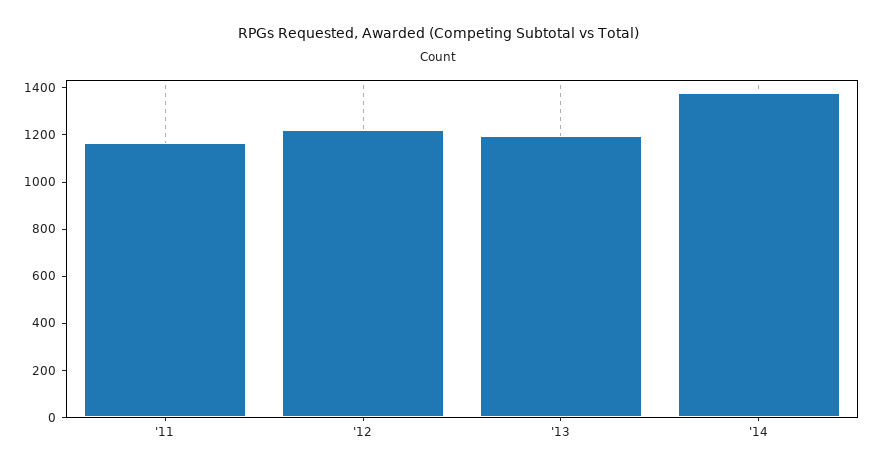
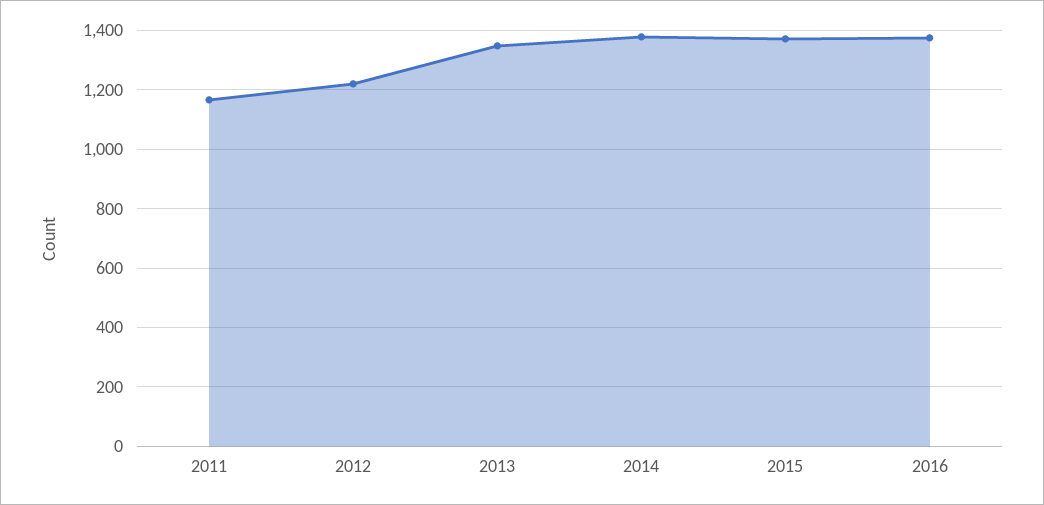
'13: 1200 -> 1350
2015: none -> 1375
2016: none -> 1375

